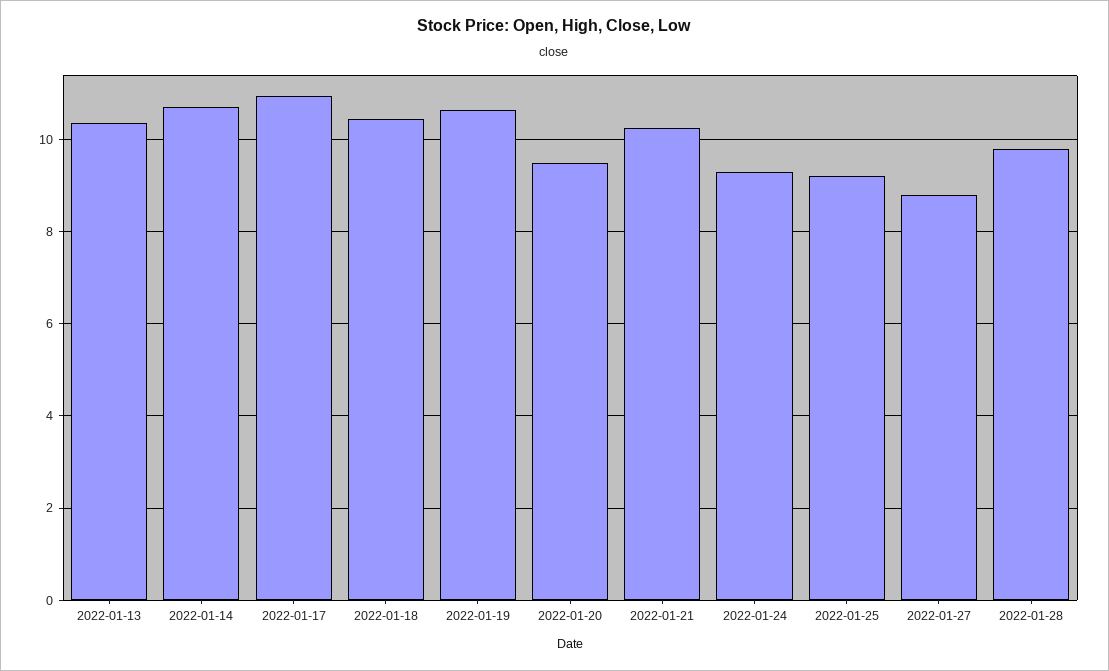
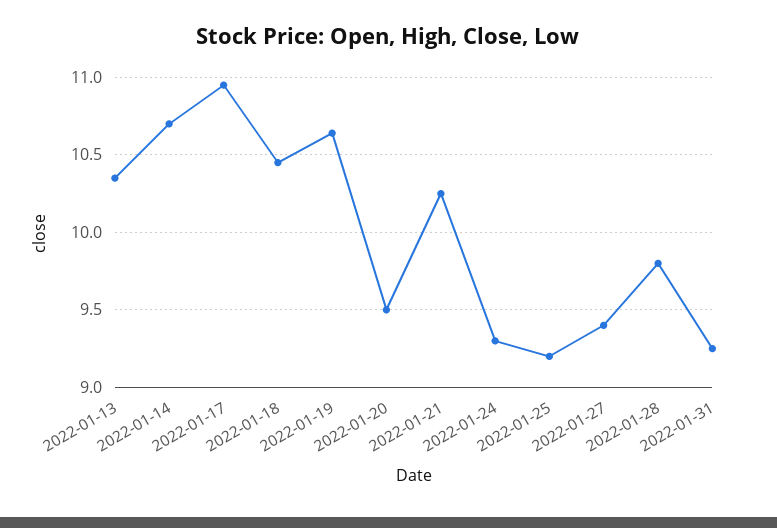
2022-01-27: 8.8 -> 9.4
2022-01-31: none -> 9.25

